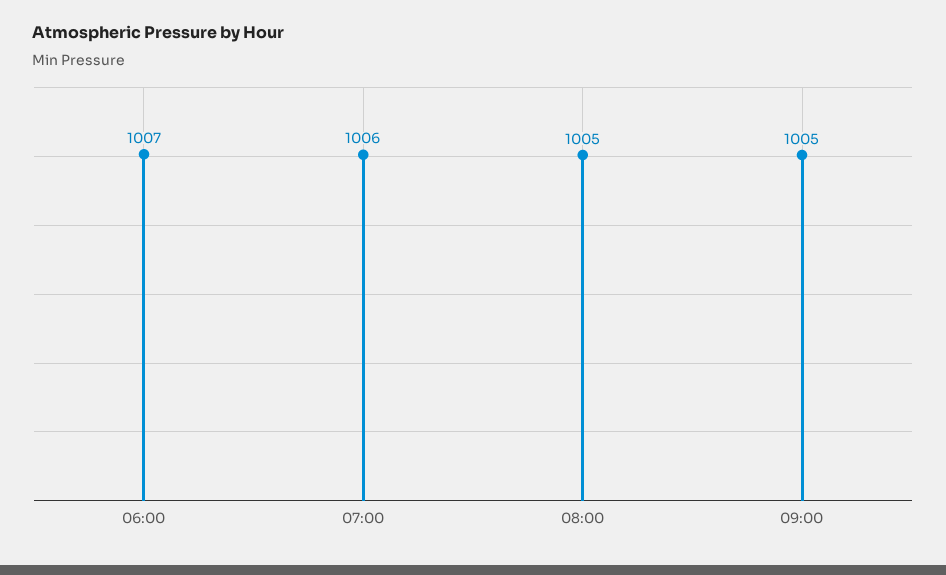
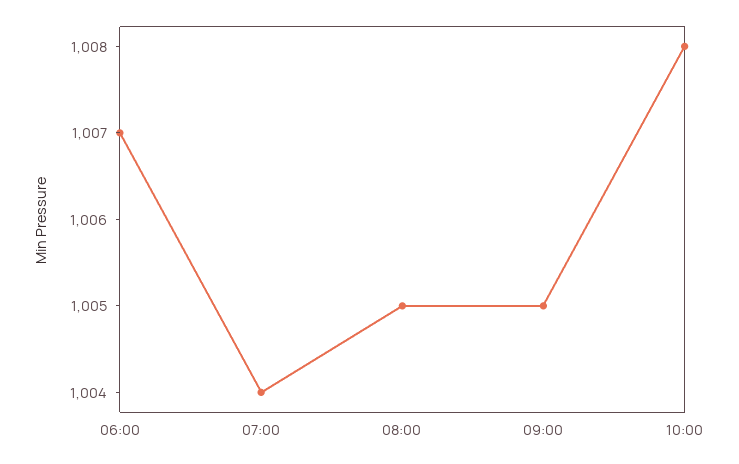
07:00: 1006 -> 1004
10:00: none -> 1008

